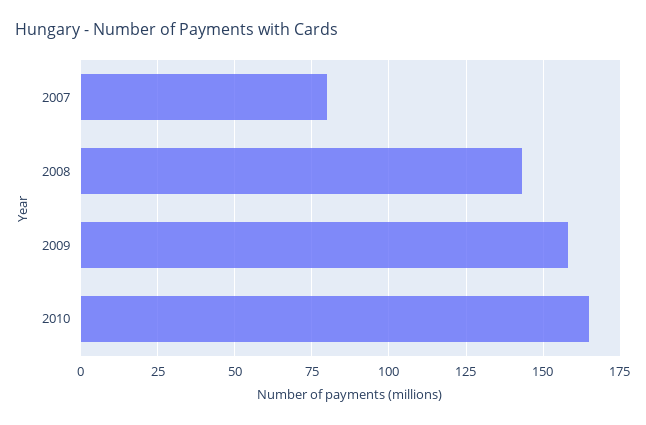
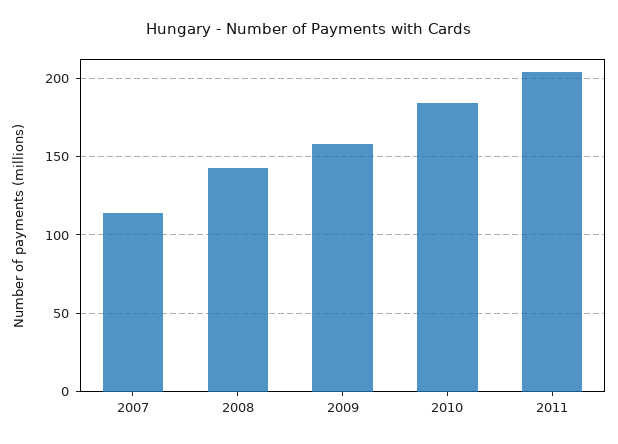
2007: 80 -> 115
2010: 165 -> 185
2011: none -> 205

